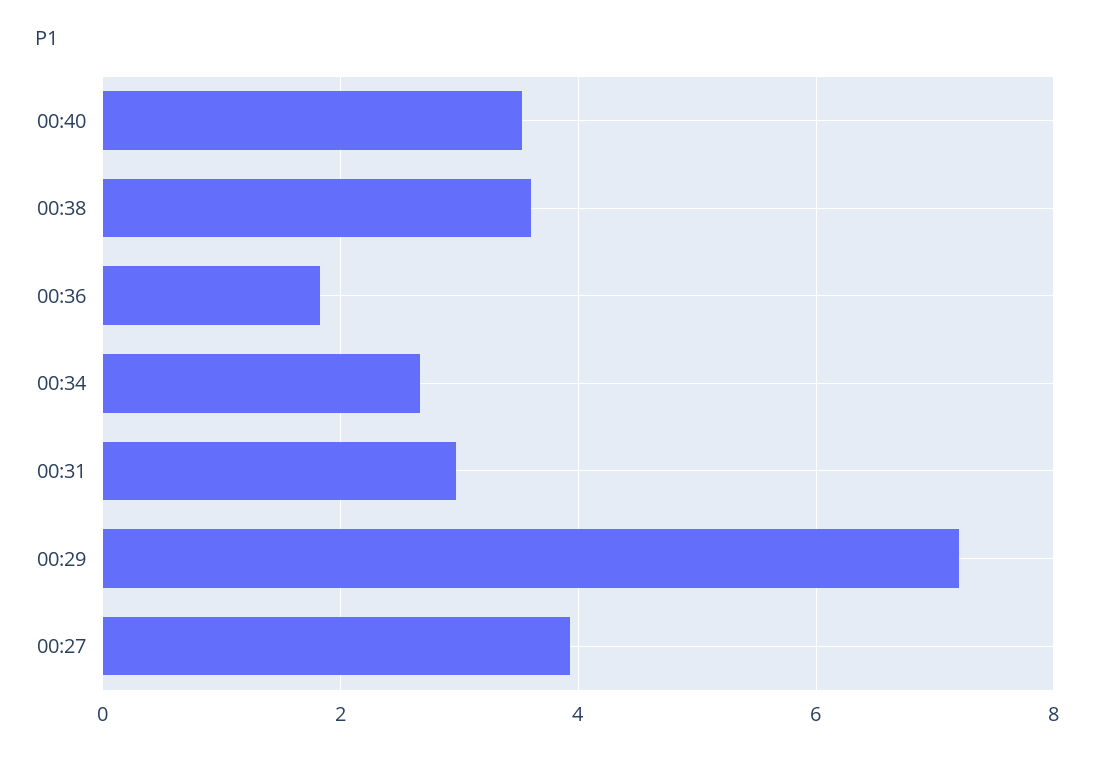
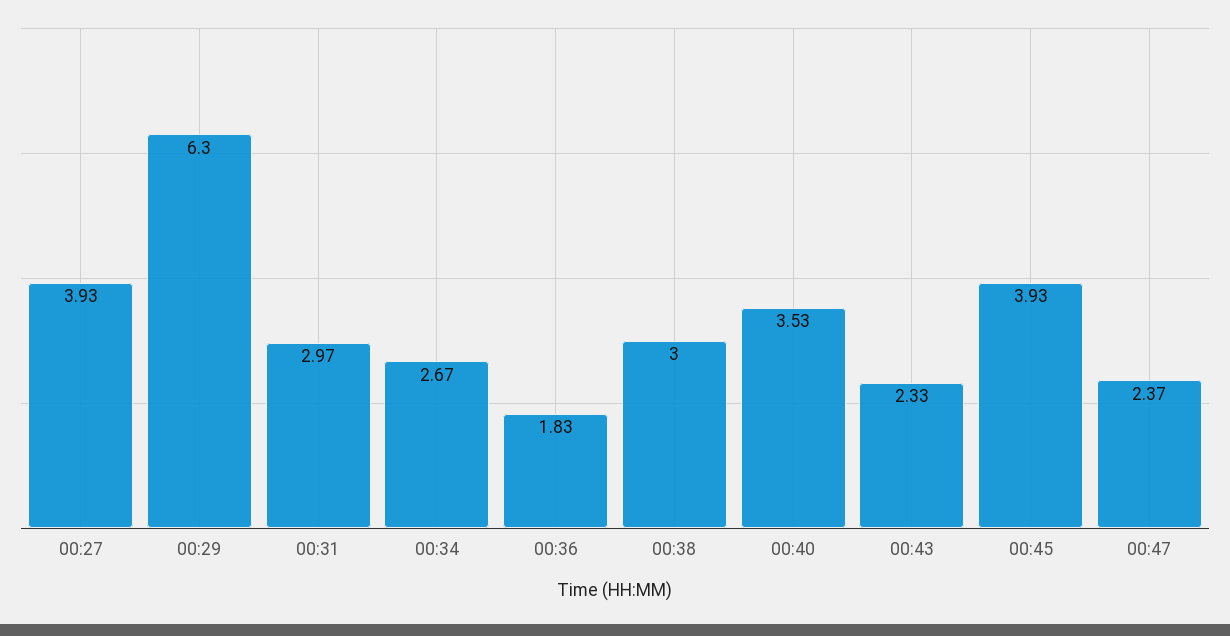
00:38: 3.6 -> 3
00:29: 7.2 -> 6.3
00:43: none -> 2.33
00:45: none -> 3.93
00:47: none -> 2.37

